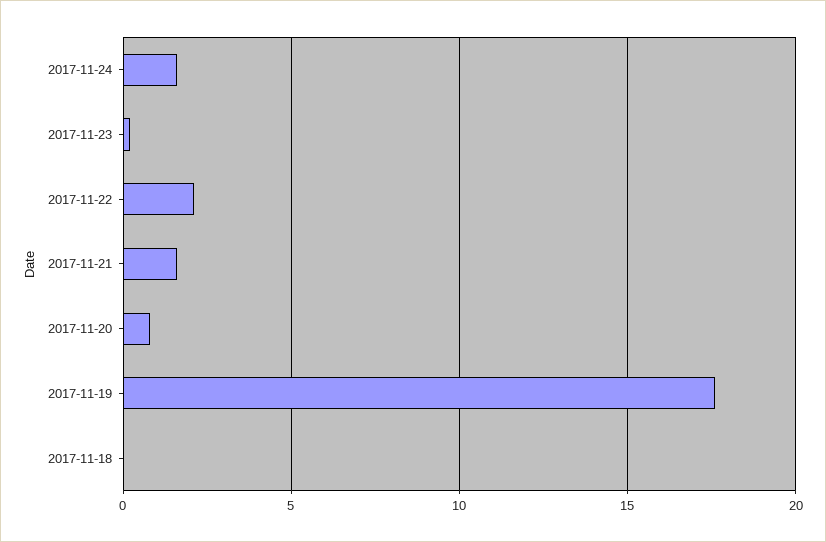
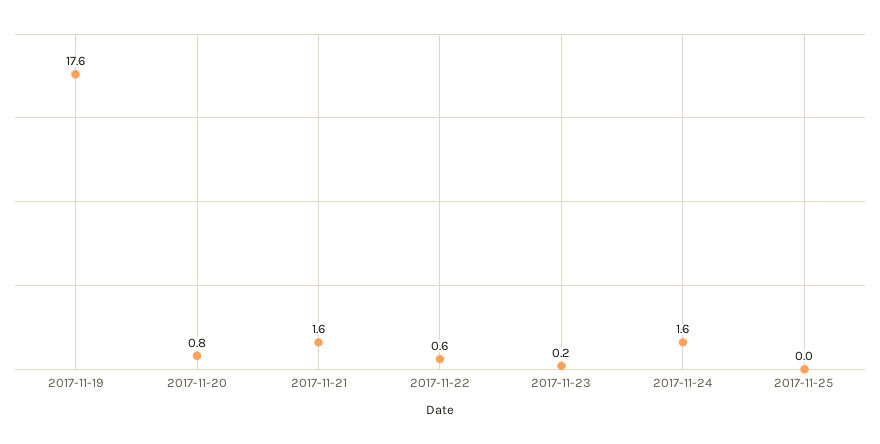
2017-11-22: 2 -> 0.6
2017-11-18: 0 -> none
2017-11-25: none -> 0

